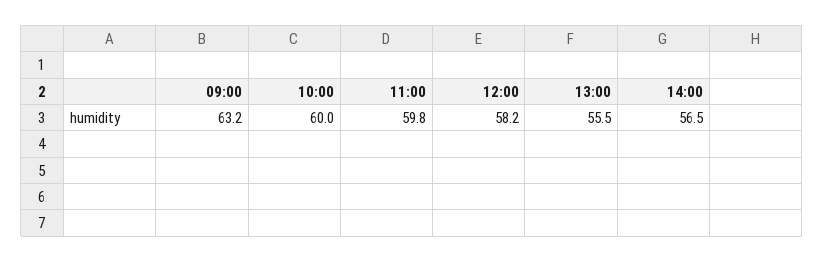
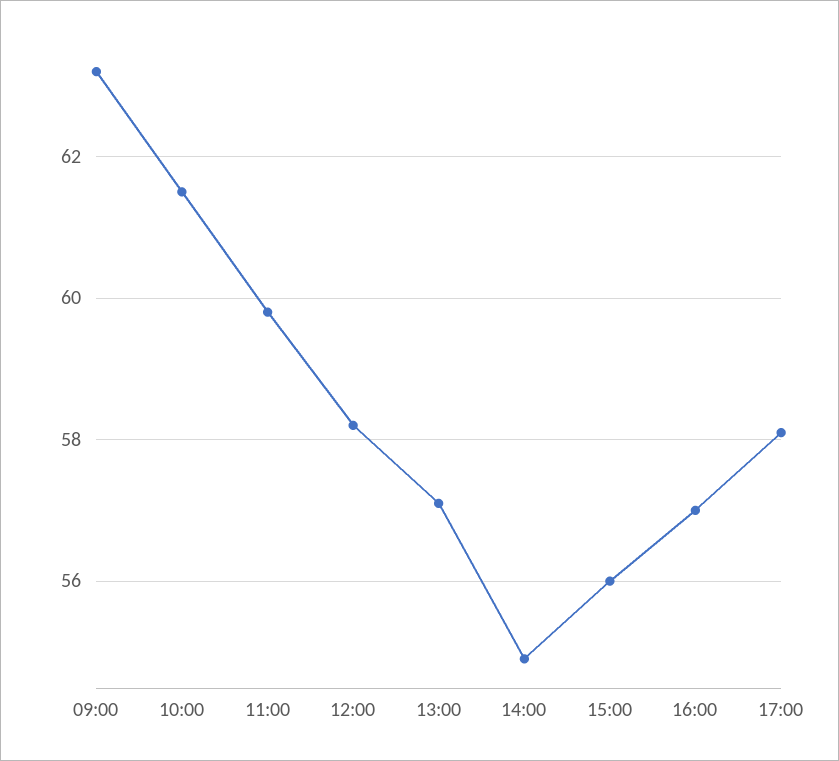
10:00: 60 -> 61.5
13:00: 55.5 -> 57
14:00: 56.5 -> 55
15:00: none -> 56
16:00: none -> 57
17:00: none -> 58

